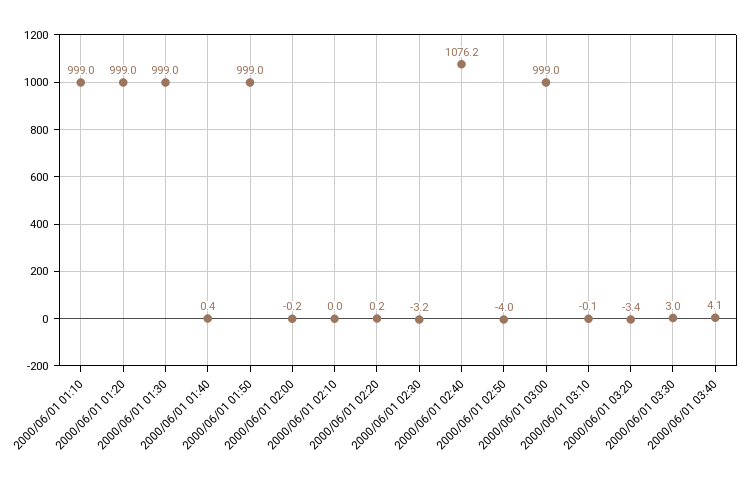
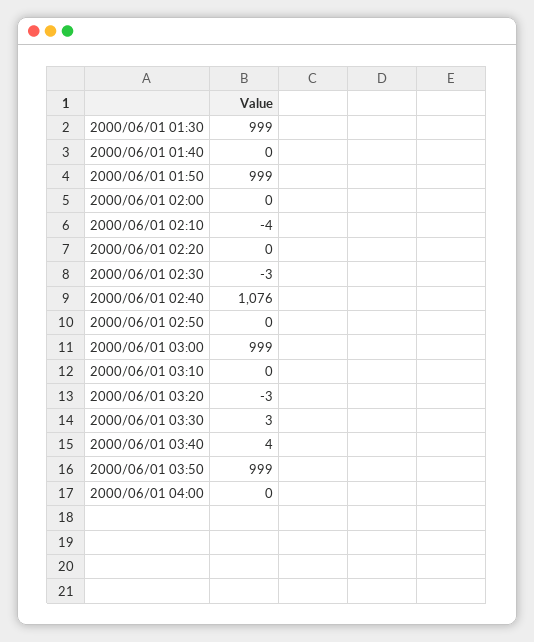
2000/06/01 01:10: 999 -> none
2000/06/01 01:20: 999 -> none
2000/06/01 02:10: 0 -> -4
2000/06/01 02:50: -4 -> 0
2000/06/01 03:50: none -> 999
2000/06/01 04:00: none -> 0

